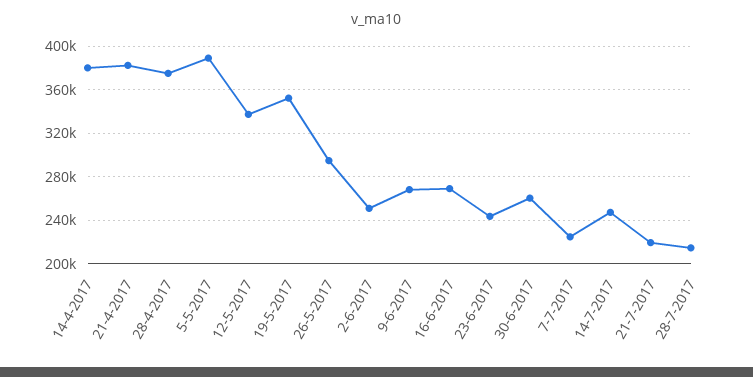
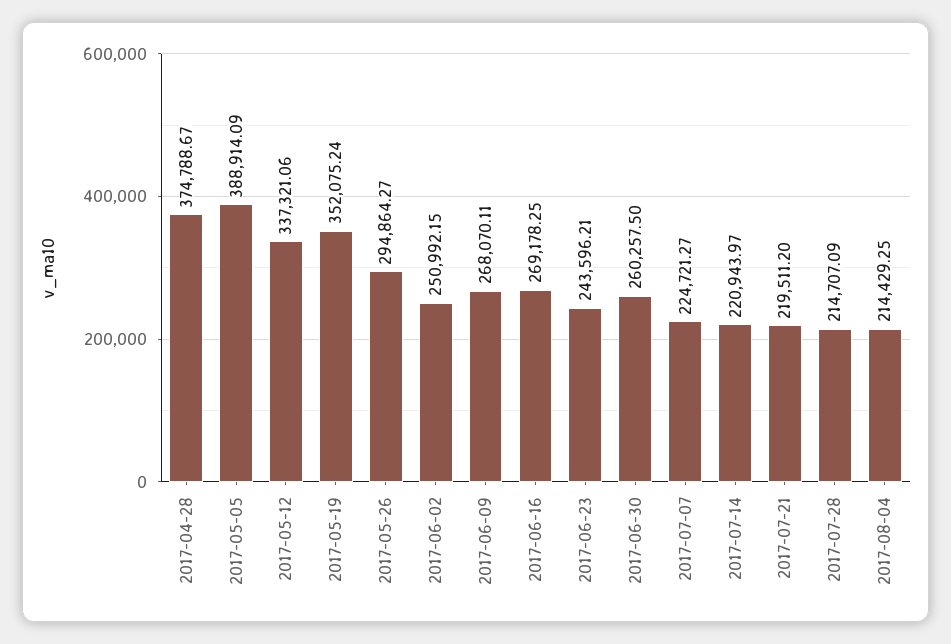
14-4-2017: 380000 -> none
21-4-2017: 380000 -> none
14-7-2017: 250000 -> 220943.97
2017-08-04: none -> 214429.25

